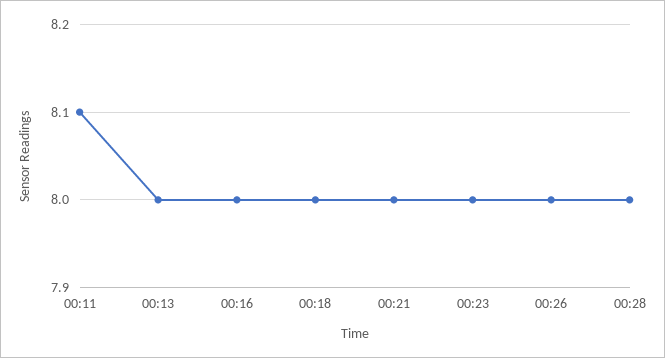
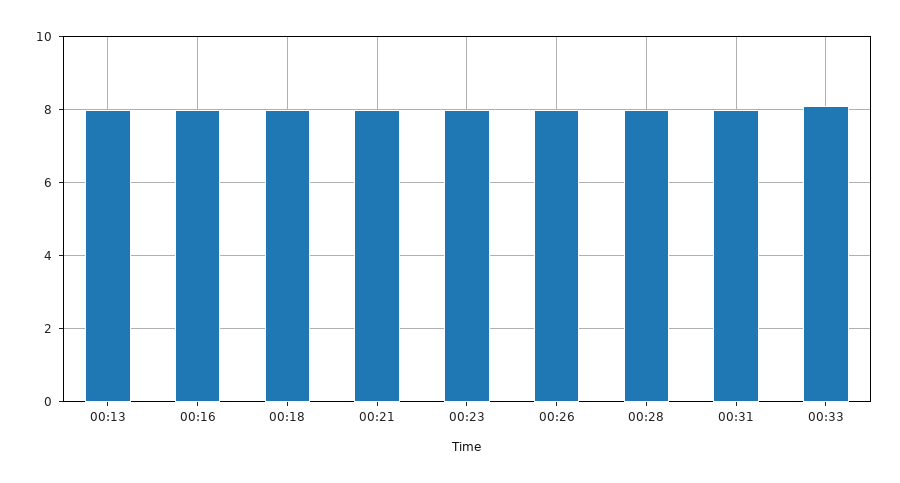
00:11: 8.1 -> none
00:31: none -> 8
00:33: none -> 8

